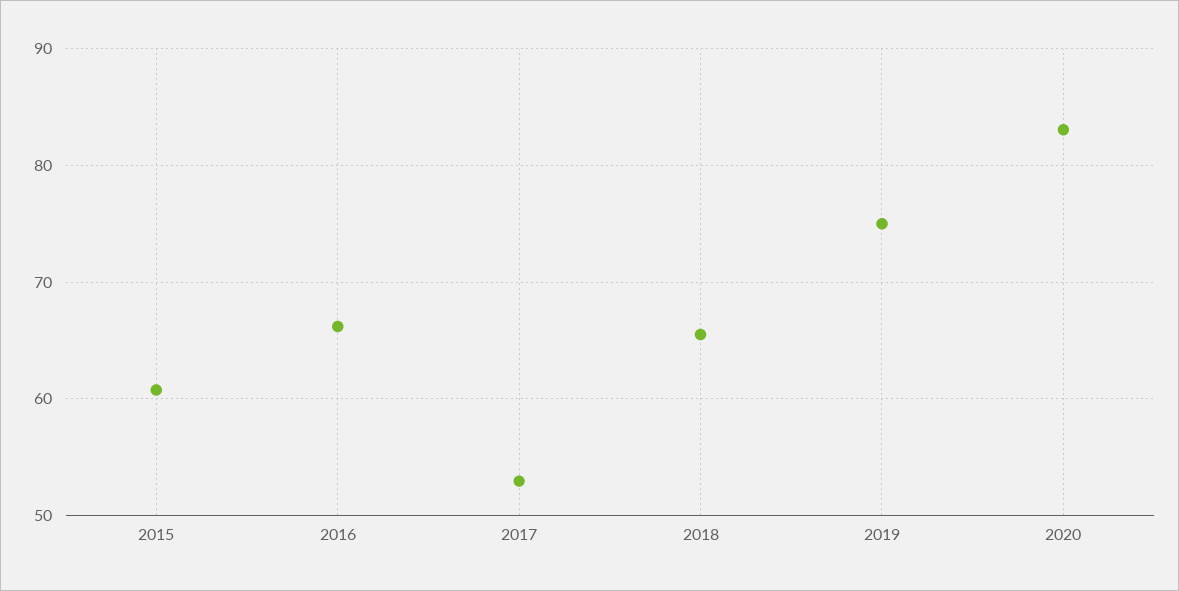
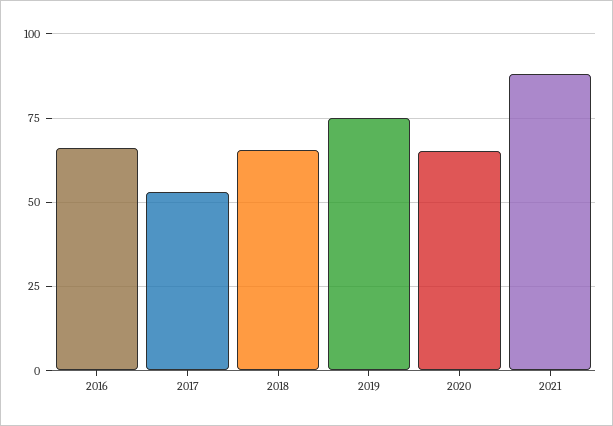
2015: 61 -> none
2020: 83 -> 65
2021: none -> 87.5

